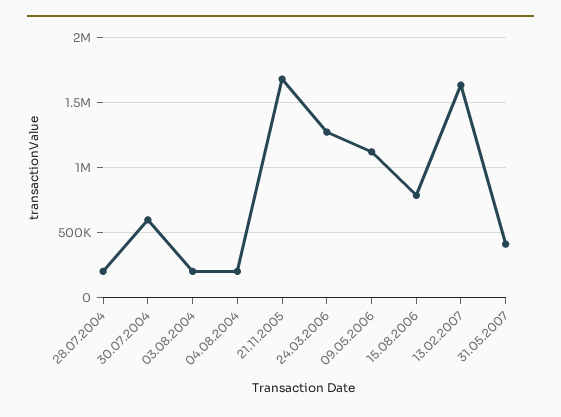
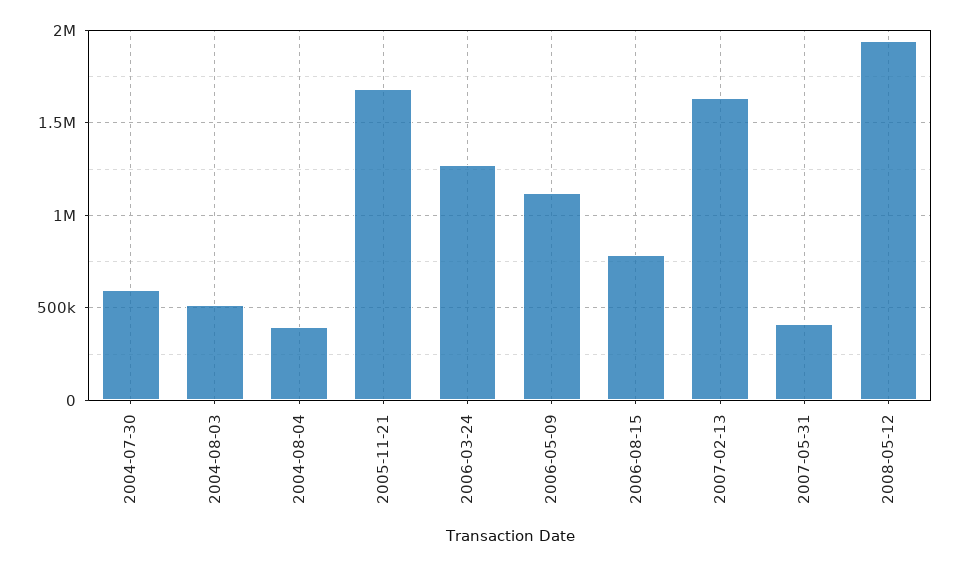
28.07.2004: 200000 -> none
03.08.2004: 200000 -> 500000
04.08.2004: 200000 -> 400000
2008-05-12: none -> 1950000

